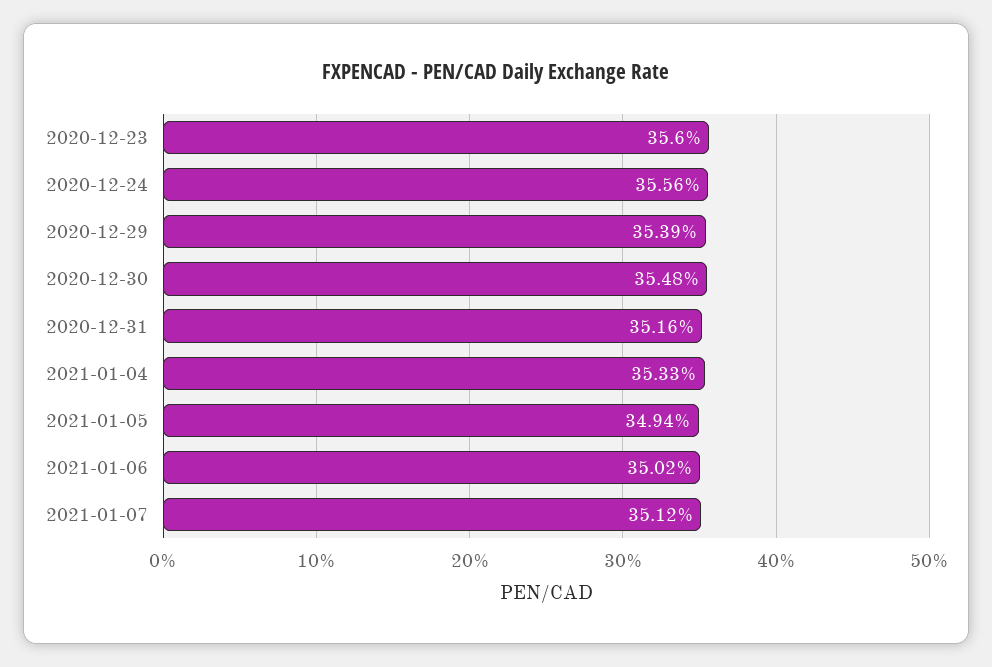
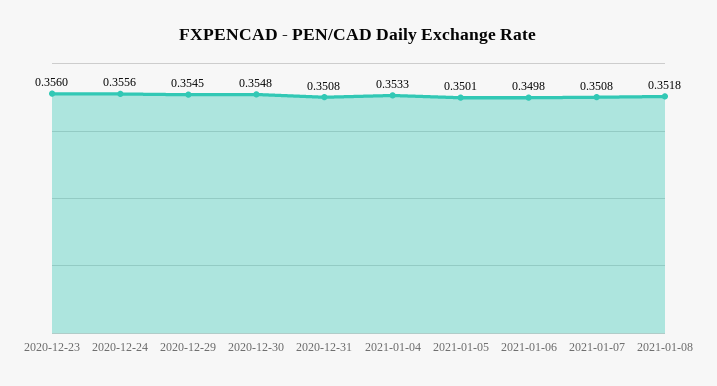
2020-12-29: 0.3539 -> 0.3545
2020-12-31: 0.3516 -> 0.3508
2021-01-05: 0.3494 -> 0.3501
2021-01-06: 0.3502 -> 0.3498
2021-01-07: 0.3512 -> 0.3508
2021-01-08: none -> 0.3518

